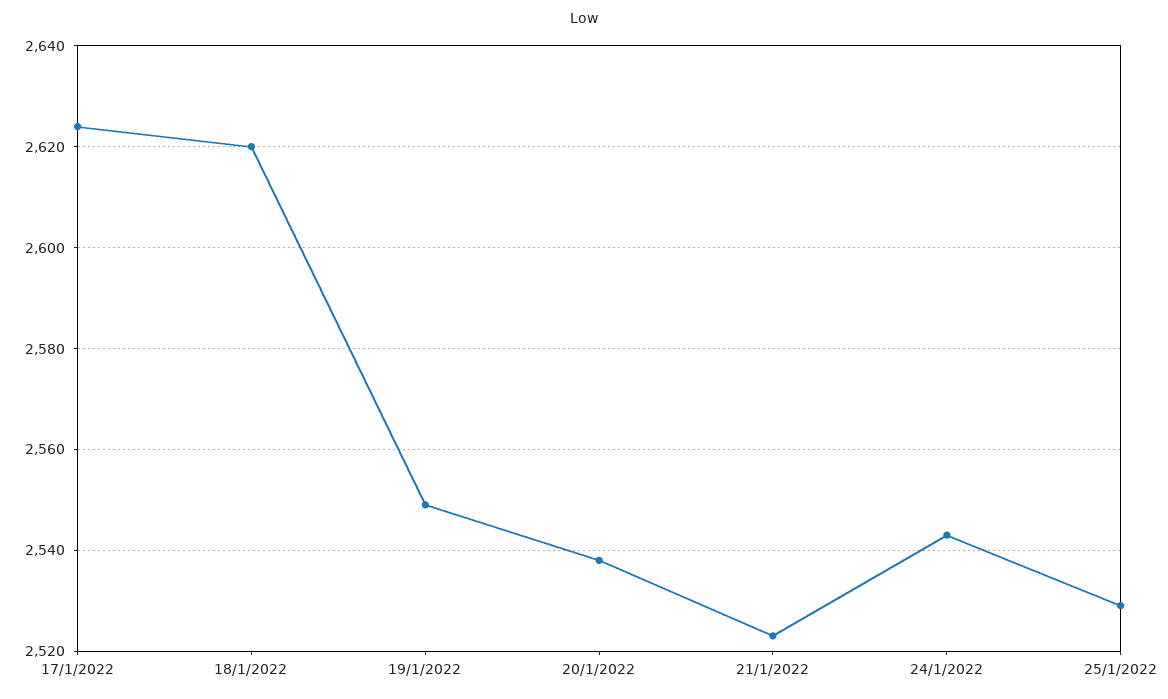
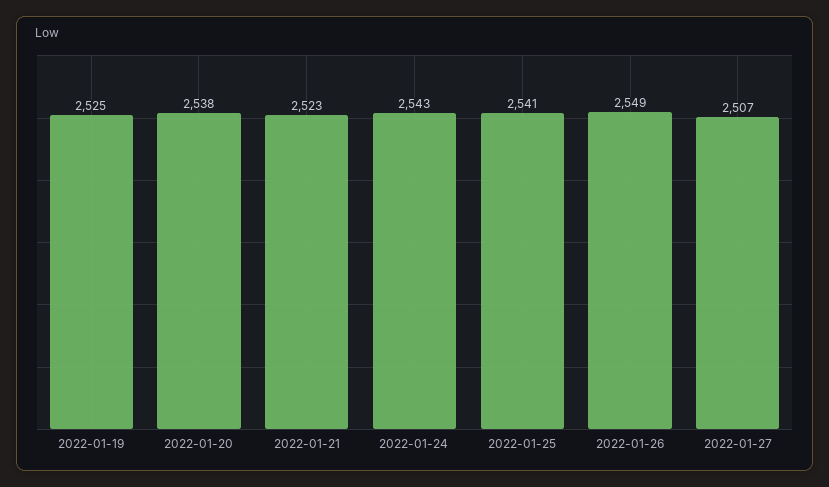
17/1/2022: 2625 -> none
18/1/2022: 2620 -> none
19/1/2022: 2550 -> 2525
25/1/2022: 2530 -> 2541
2022-01-26: none -> 2549
2022-01-27: none -> 2507

